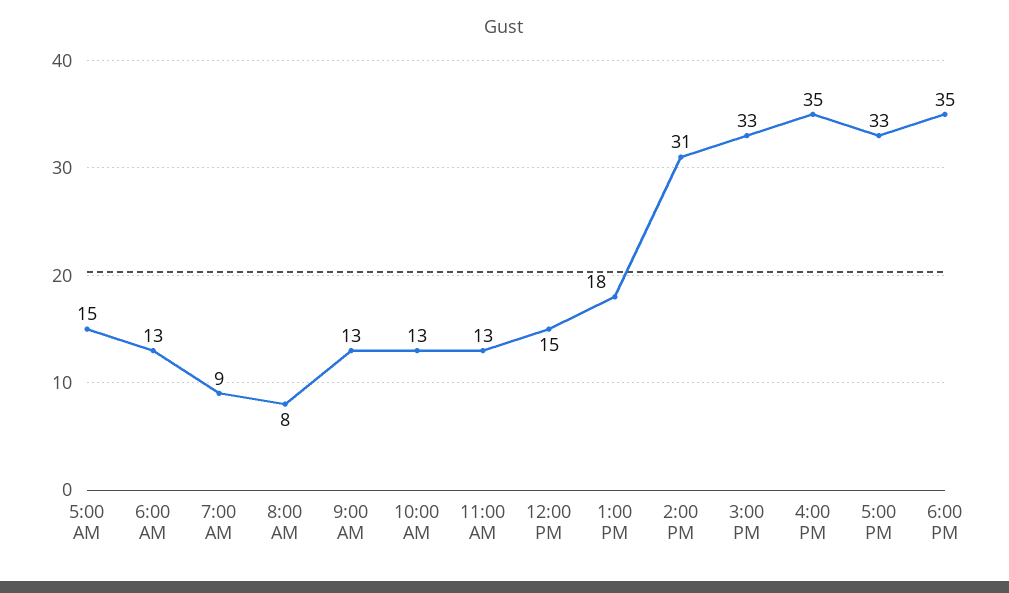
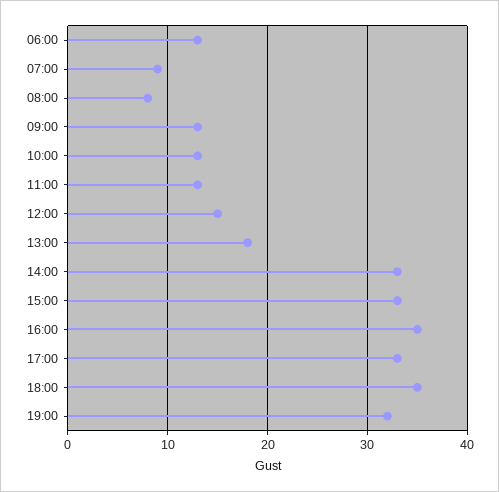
5:00 AM: 15 -> none
2:00 PM: 31 -> 33
19:00: none -> 32

